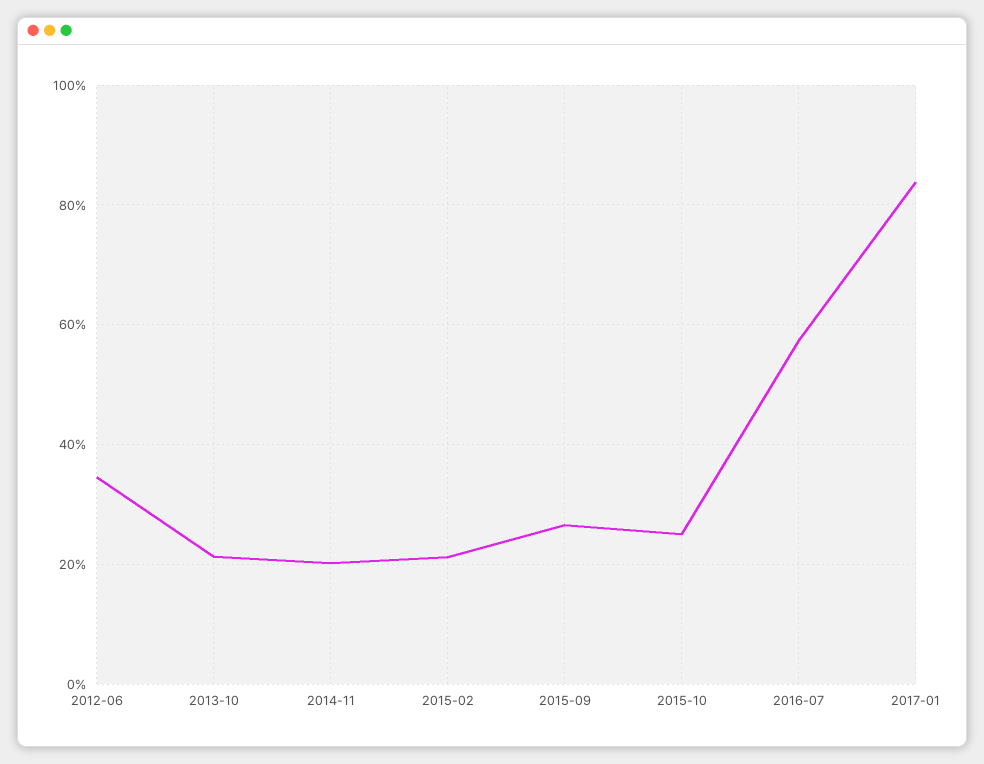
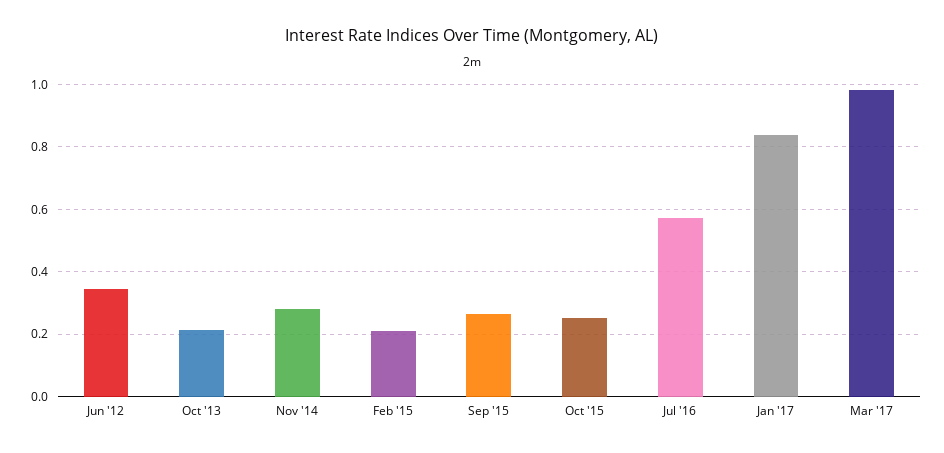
2014-11: 0.2 -> 0.28
Mar '17: none -> 0.98

